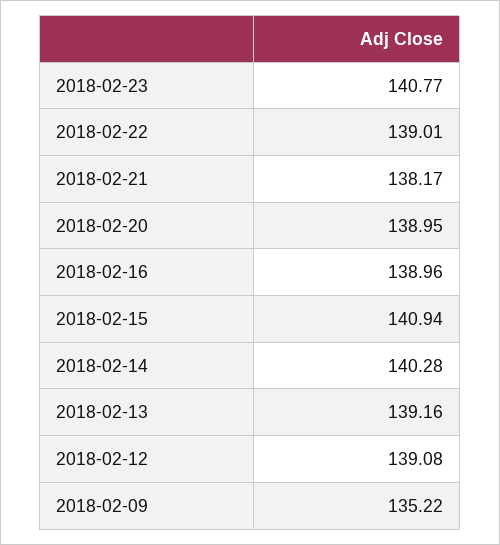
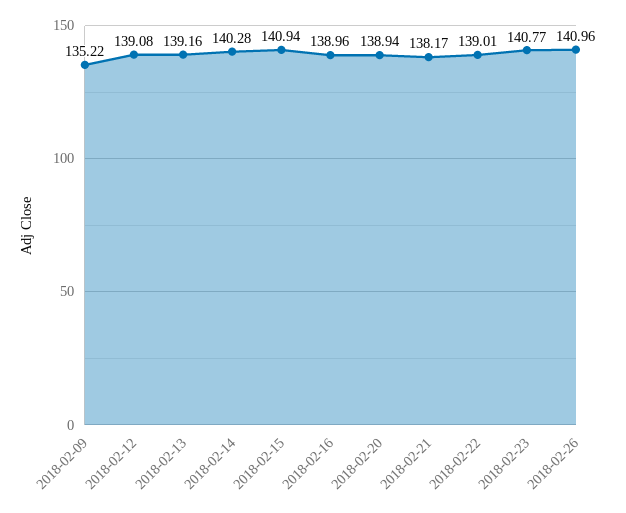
2018-02-20: 138.95 -> 138.94
2018-02-26: none -> 140.96

